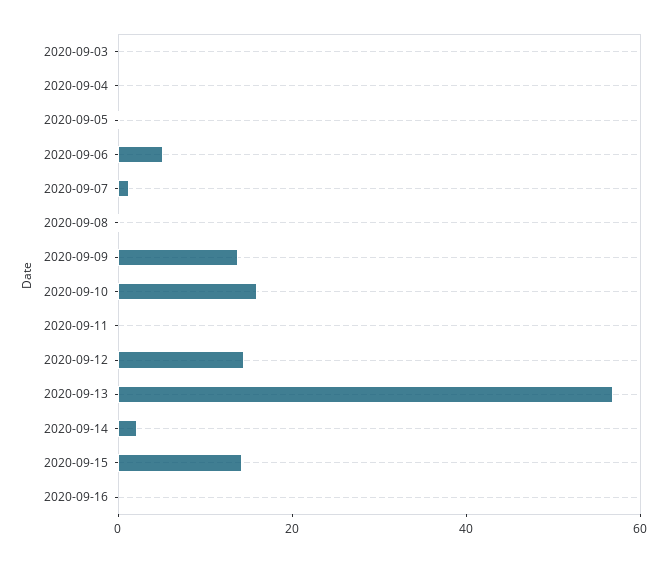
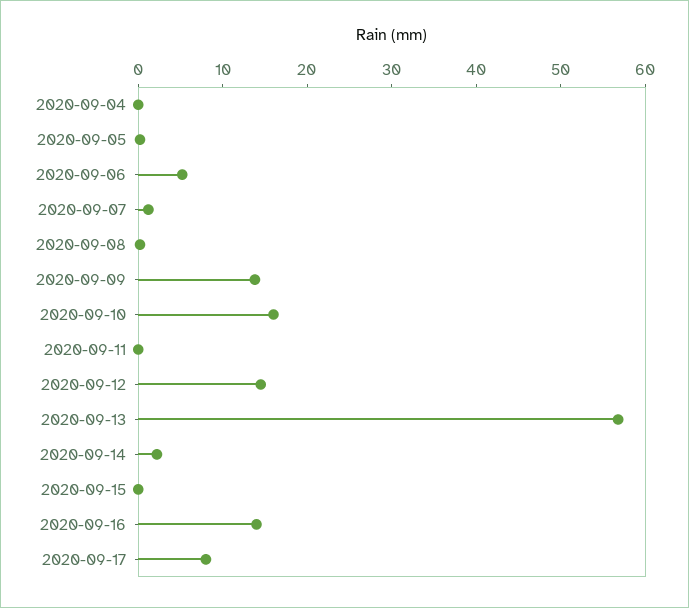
2020-09-03: 0 -> none
2020-09-15: 15 -> 0
2020-09-16: 0 -> 14
2020-09-17: none -> 8

